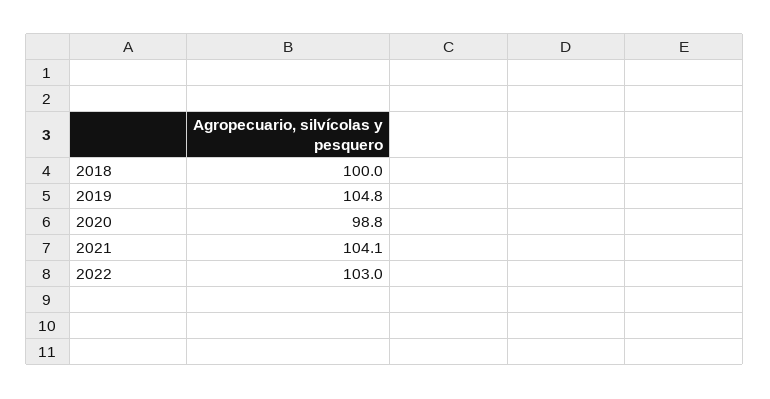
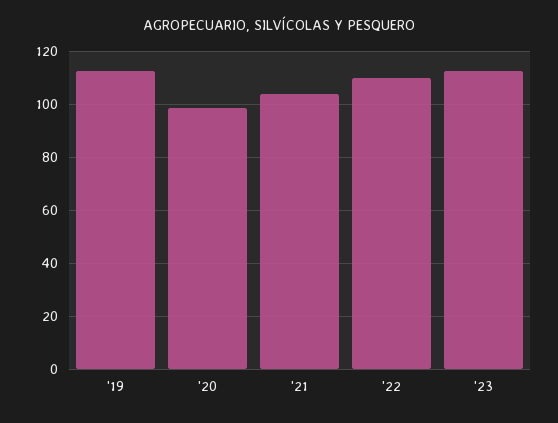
2018: 100 -> none
2019: 104.8 -> 112.5
2022: 103 -> 110
'23: none -> 112.5

